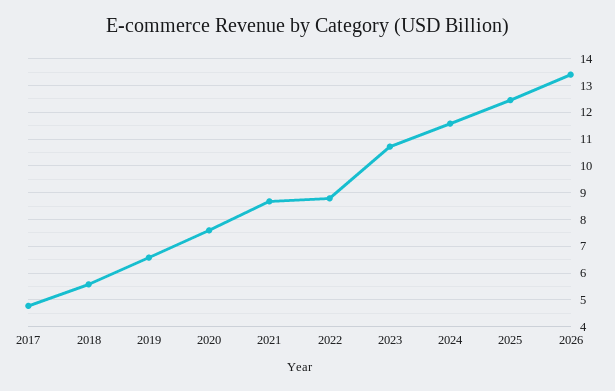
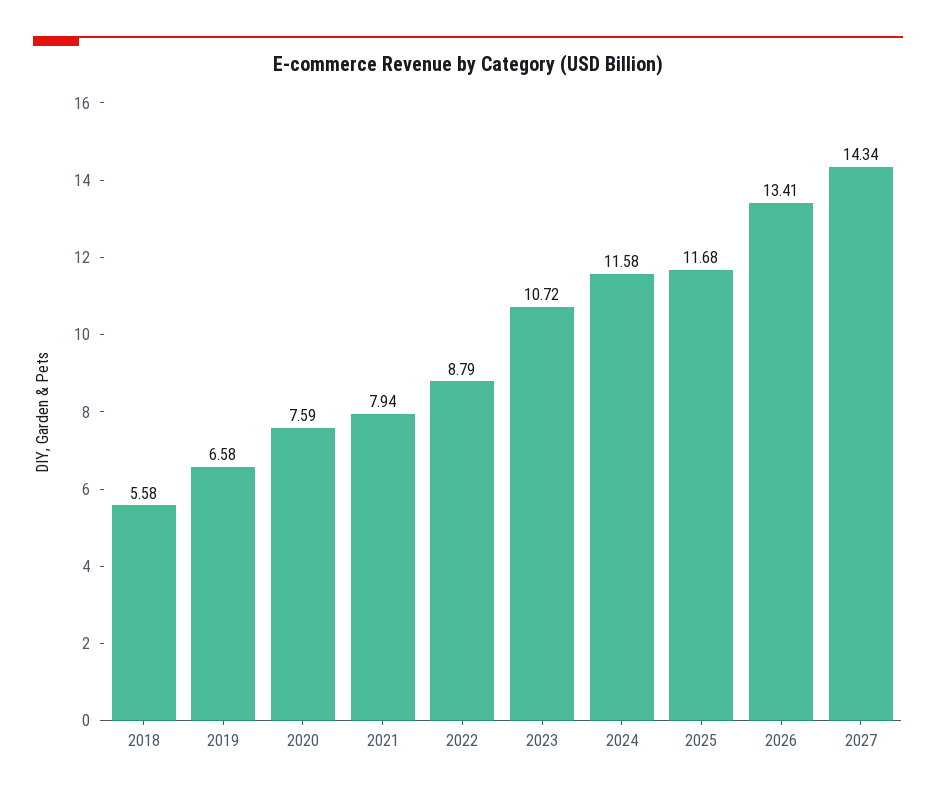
2017: 4.75 -> none
2021: 8.75 -> 7.94
2025: 12.5 -> 11.68
2027: none -> 14.34

